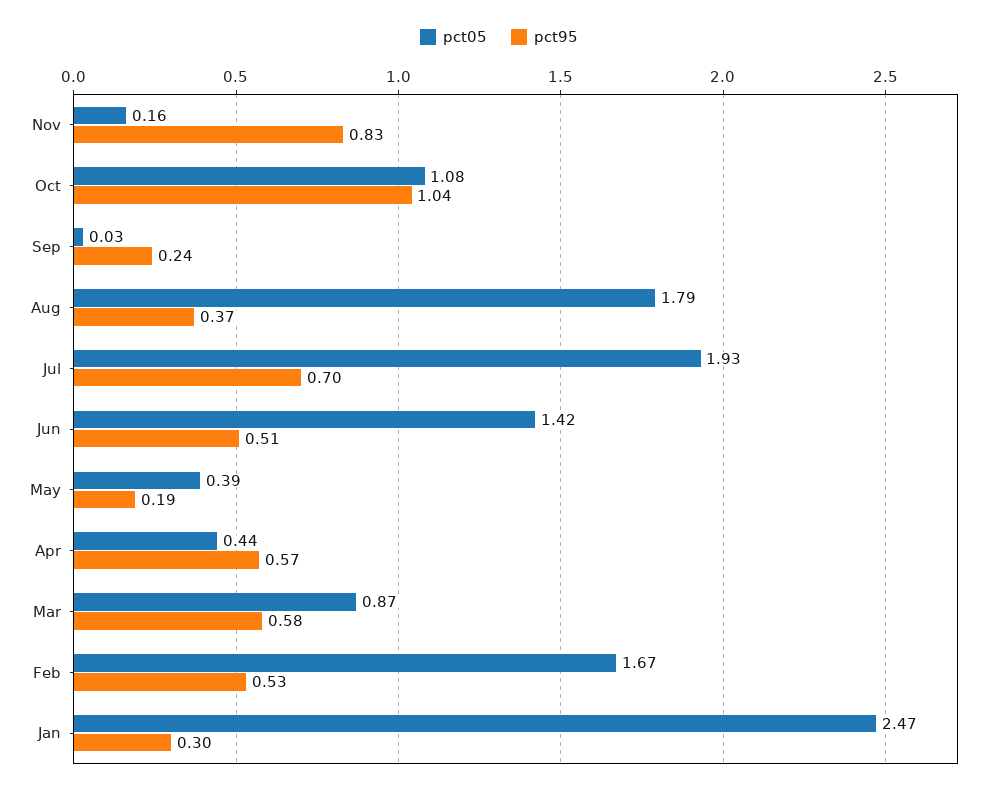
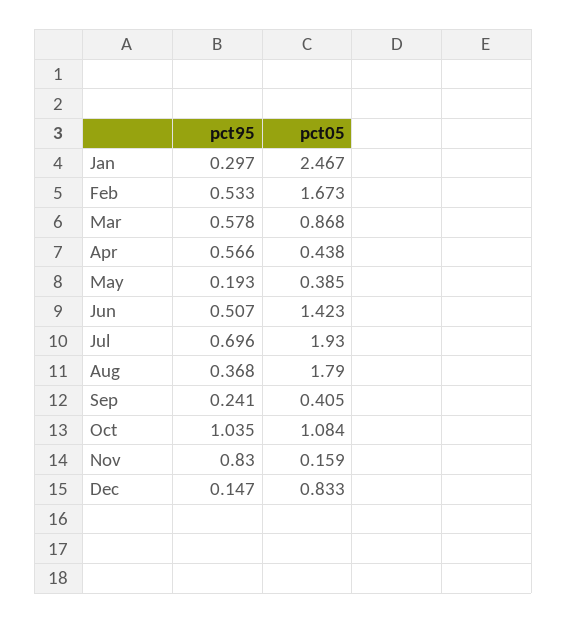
pct05, Sep: 0.03 -> 0.405
pct95, Dec: none -> 0.147
pct05, Dec: none -> 0.833

